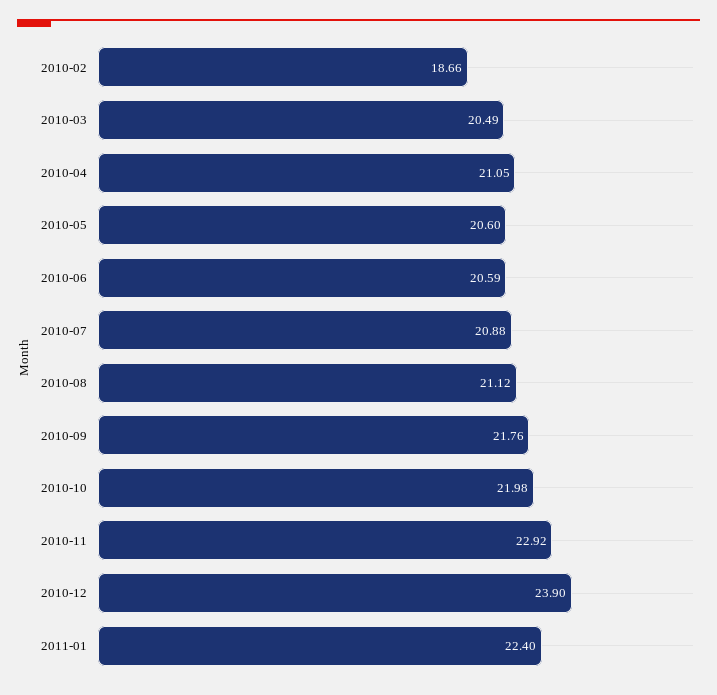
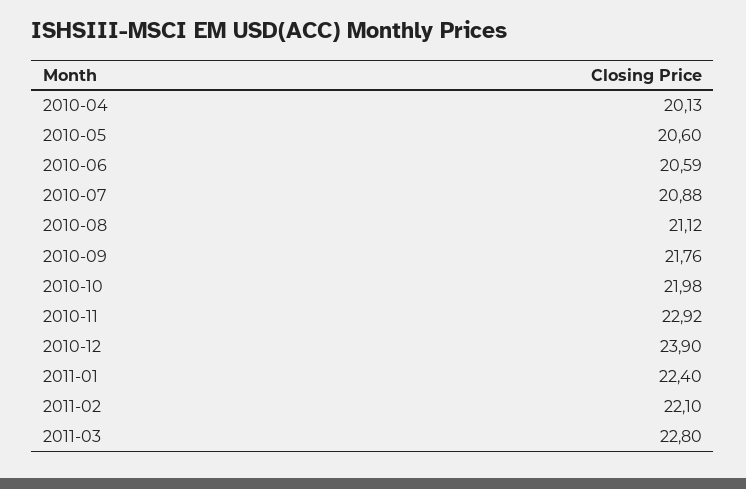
2010-02: 18.66 -> none
2010-03: 20.49 -> none
2010-04: 21.05 -> 20.13
2011-02: none -> 22.1
2011-03: none -> 22.8

